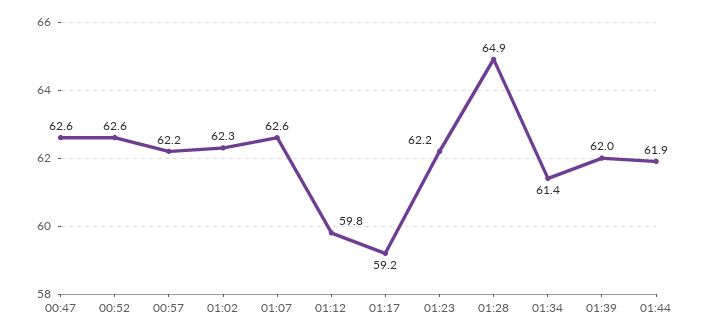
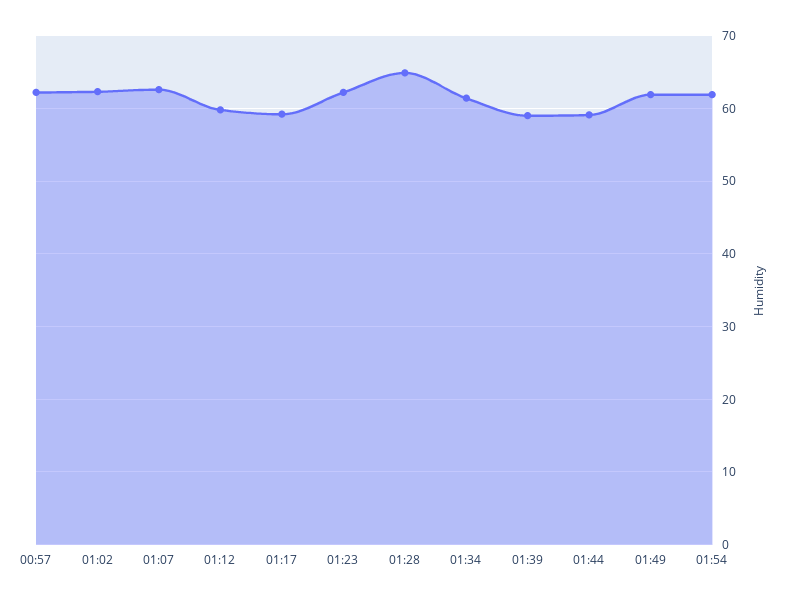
00:47: 62.6 -> none
00:52: 62.6 -> none
01:39: 62 -> 59
01:44: 61.9 -> 59
01:49: none -> 62
01:54: none -> 62

